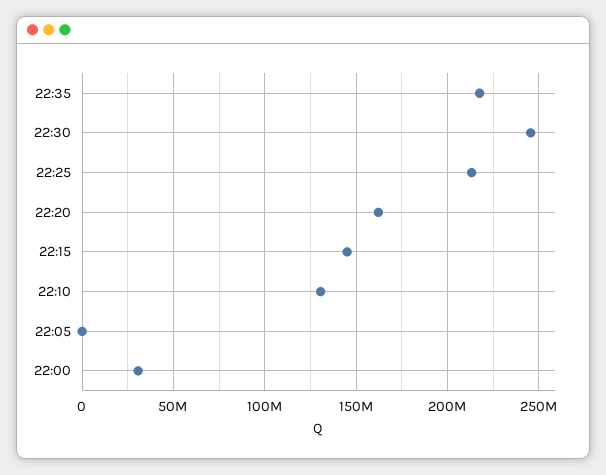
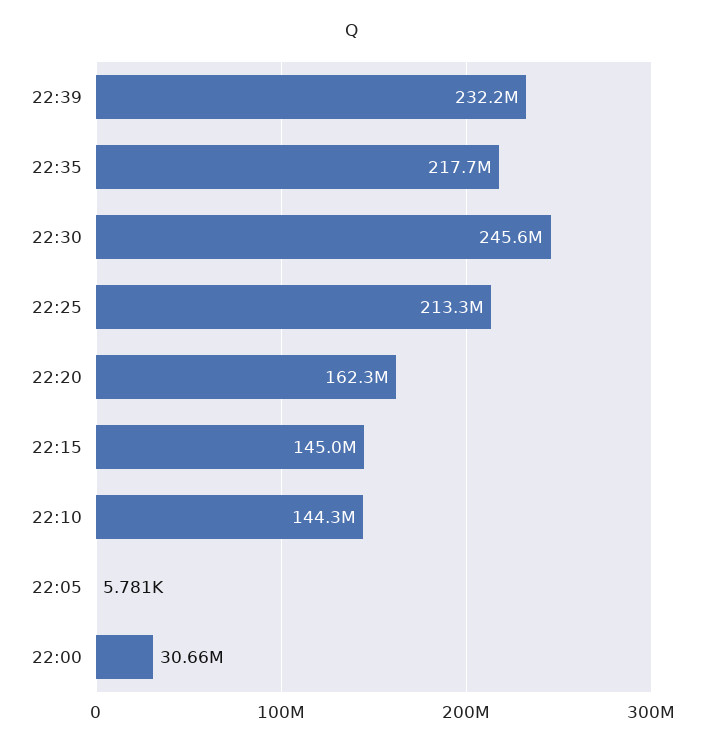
22:10: 130000000 -> 144300000
22:39: none -> 232200000

